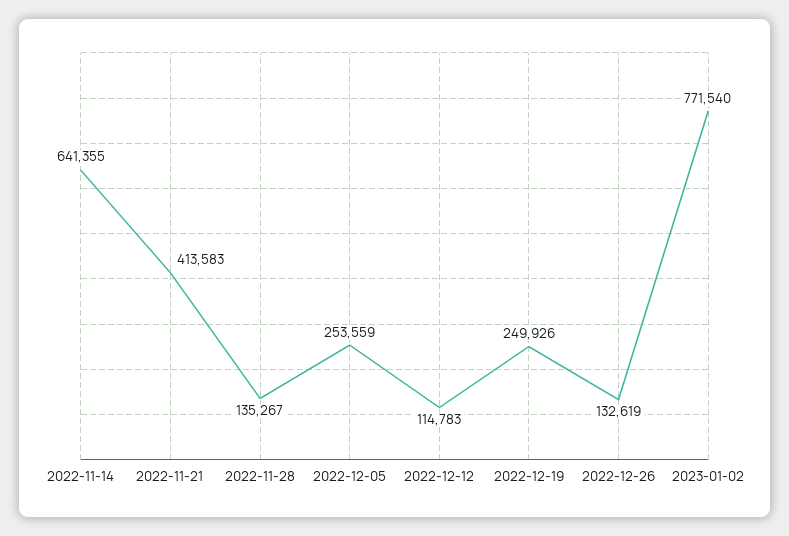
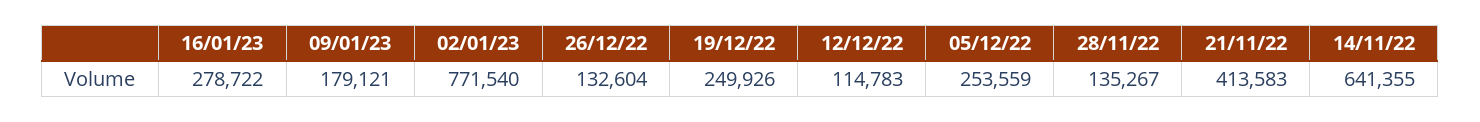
2022-12-26: 132619 -> 132604
16/01/23: none -> 278722
09/01/23: none -> 179121

